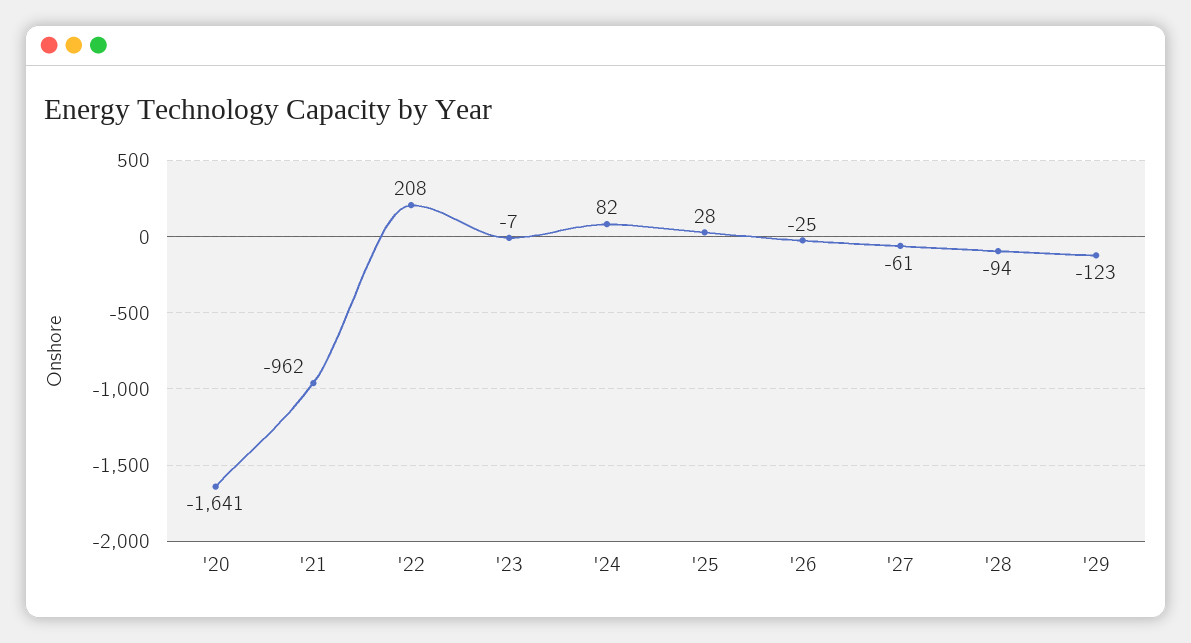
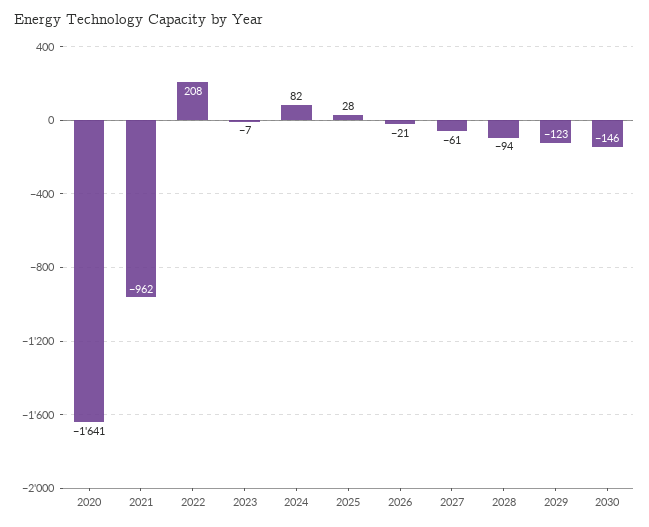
'26: -25 -> -21
2030: none -> -146

